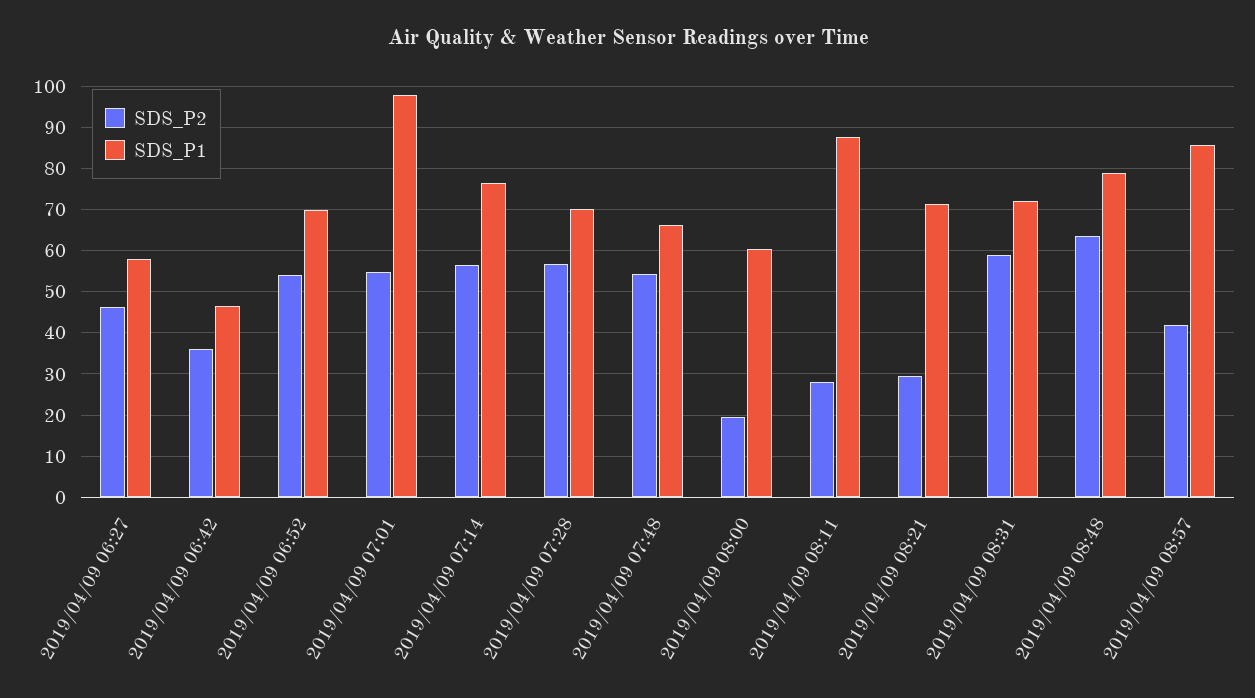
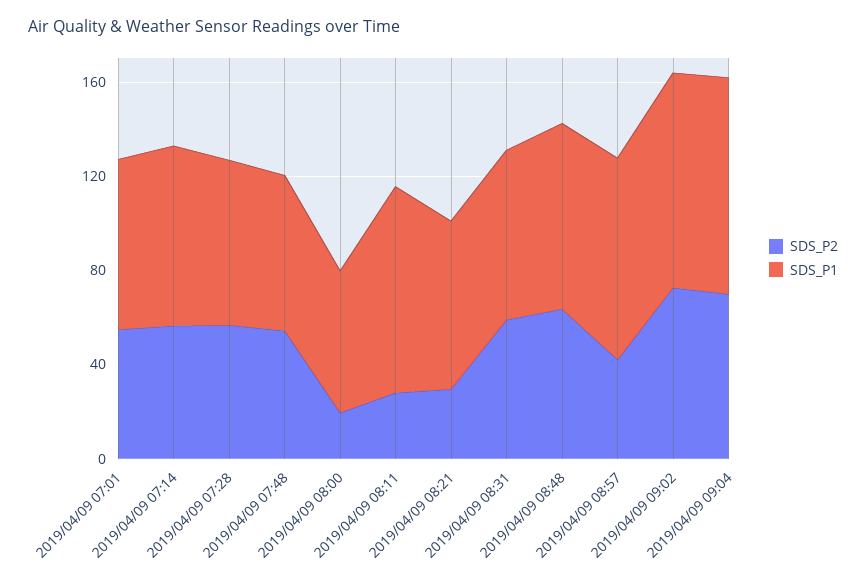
SDS_P2, 2019/04/09 06:27: 46 -> none
SDS_P1, 2019/04/09 06:27: 58 -> none
SDS_P2, 2019/04/09 06:42: 36 -> none
SDS_P1, 2019/04/09 06:42: 46 -> none
SDS_P2, 2019/04/09 06:52: 54 -> none
SDS_P1, 2019/04/09 06:52: 70 -> none
SDS_P1, 2019/04/09 07:01: 98 -> 70
SDS_P2, 2019/04/09 09:02: none -> 70
SDS_P1, 2019/04/09 09:02: none -> 90
SDS_P2, 2019/04/09 09:04: none -> 70
SDS_P1, 2019/04/09 09:04: none -> 90

